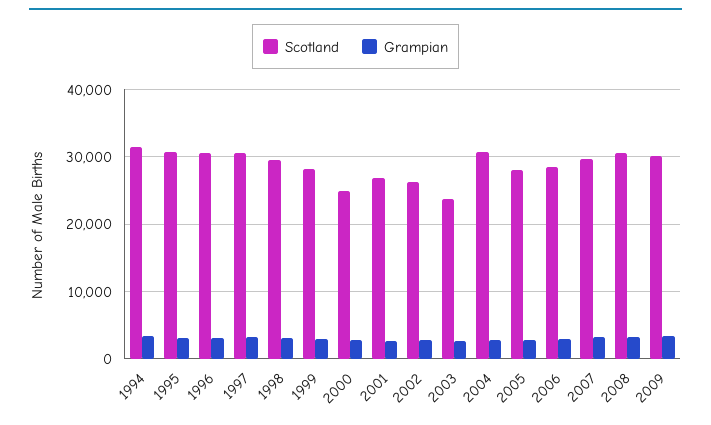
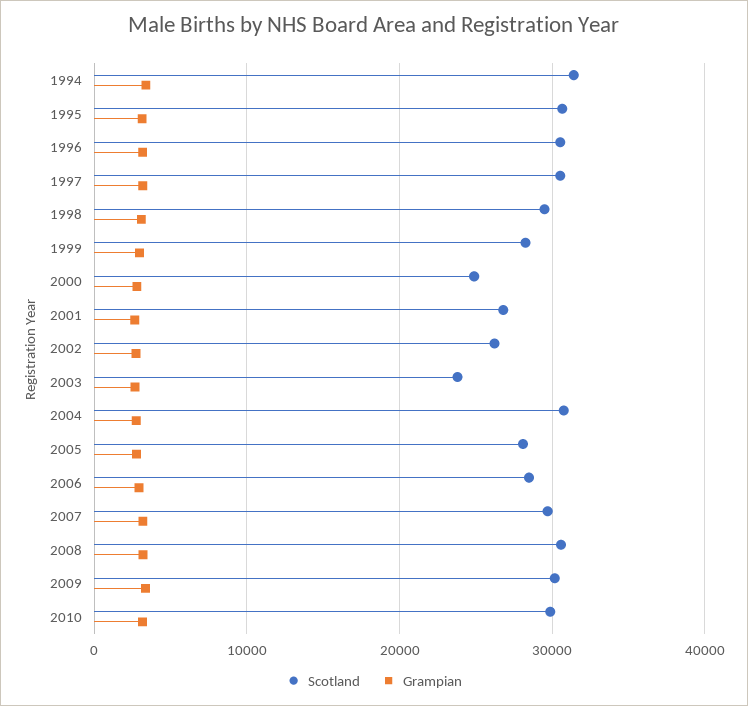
Scotland, 2010: none -> 30000
Grampian, 2010: none -> 3000

